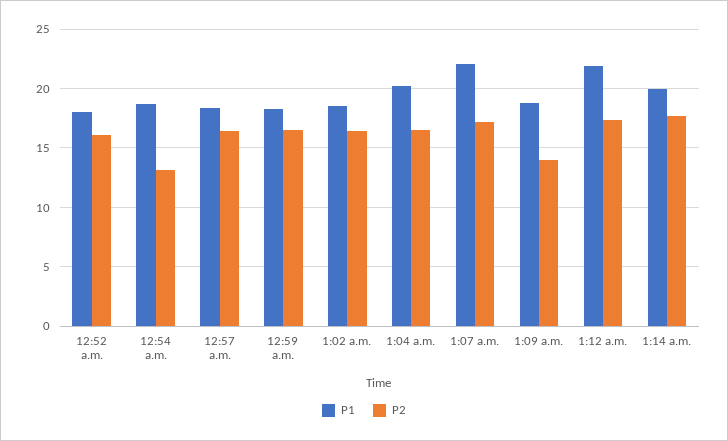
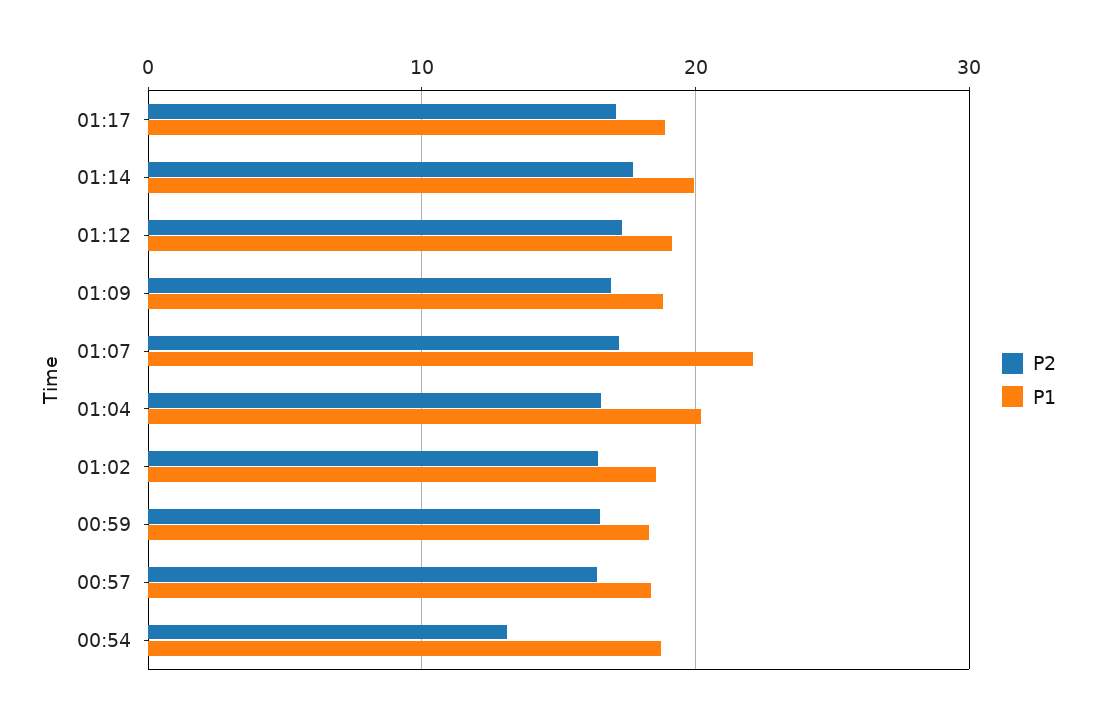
P1, 12:52 a.m.: 18 -> none
P2, 12:52 a.m.: 16 -> none
P2, 1:09 a.m.: 14 -> 17
P1, 1:12 a.m.: 22 -> 19
P2, 01:17: none -> 17
P1, 01:17: none -> 19

